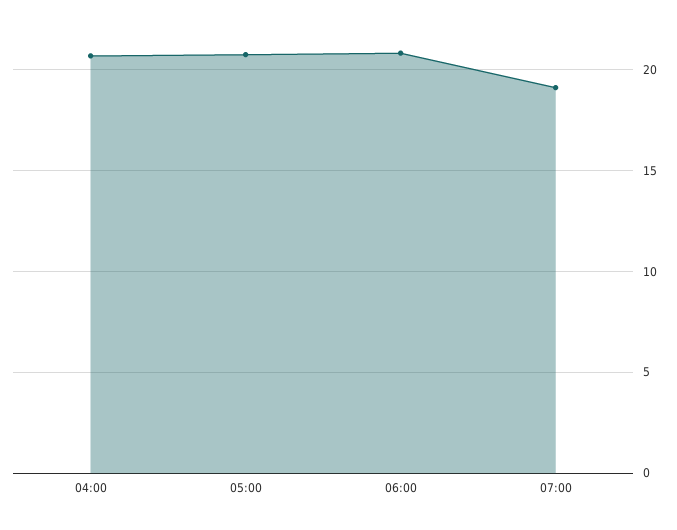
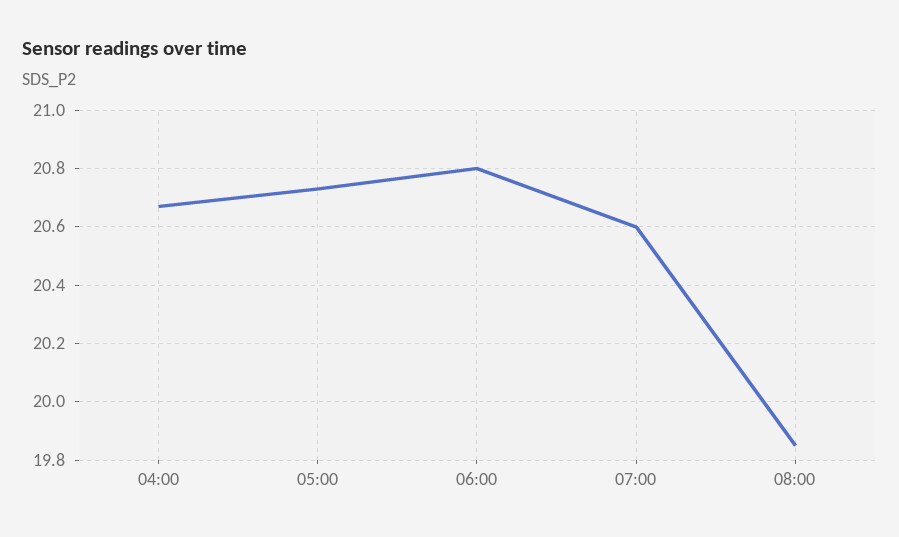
07:00: 19 -> 20.6
08:00: none -> 19.85

